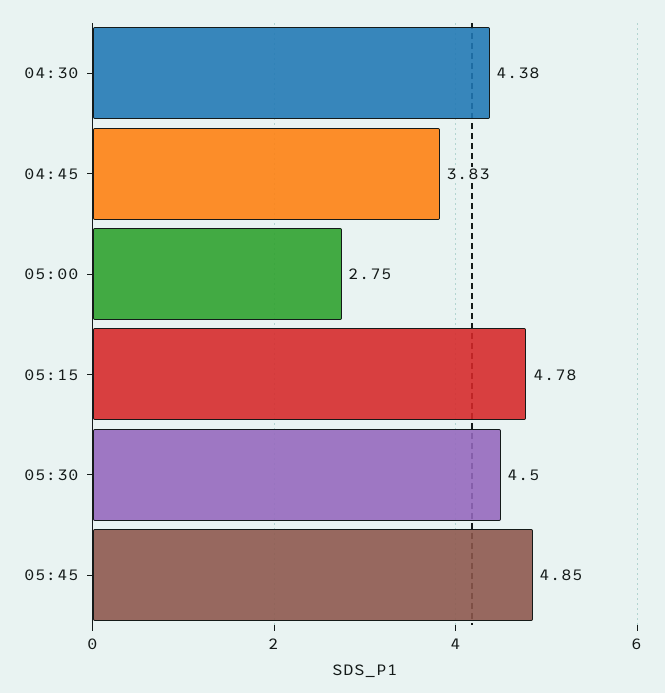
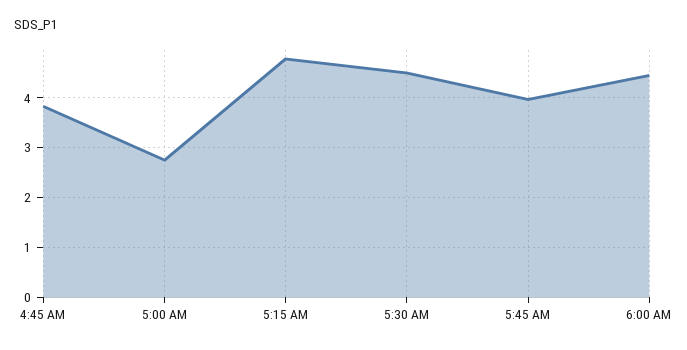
04:30: 4.38 -> none
05:45: 4.85 -> 4
6:00 AM: none -> 4.4

